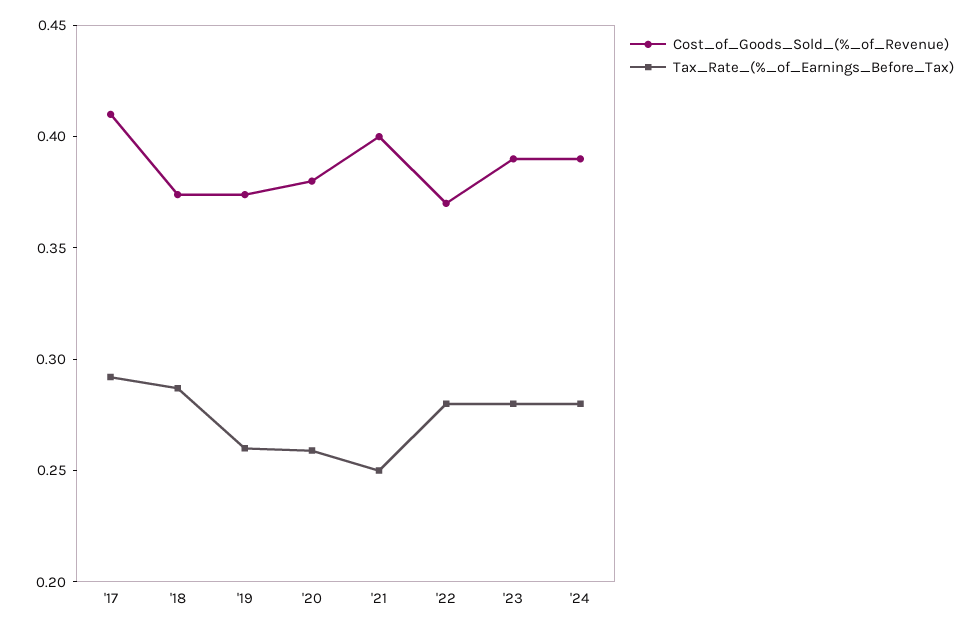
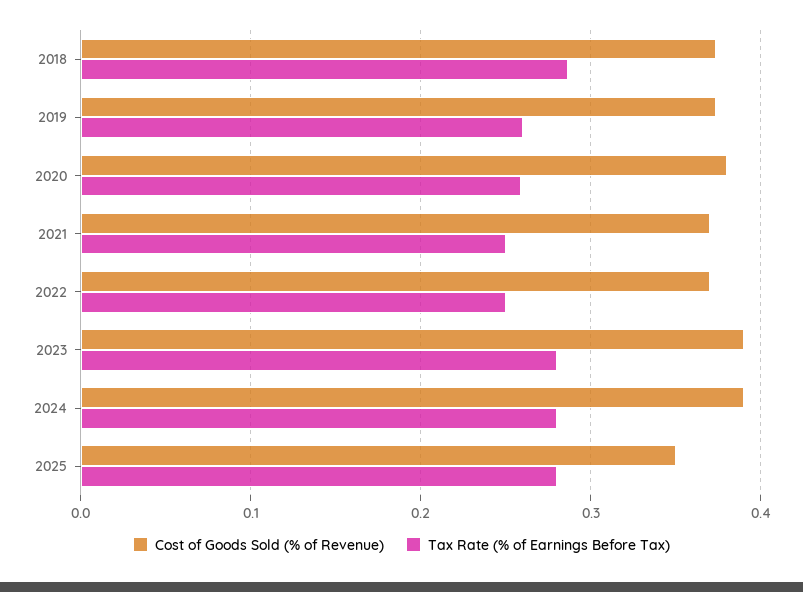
Cost_of_Goods_Sold_(%_of_Revenue), '17: 0.41 -> none
Tax_Rate_(%_of_Earnings_Before_Tax), '17: 0.29 -> none
Cost_of_Goods_Sold_(%_of_Revenue), '21: 0.4 -> 0.37
Tax_Rate_(%_of_Earnings_Before_Tax), '22: 0.28 -> 0.25
Cost_of_Goods_Sold_(%_of_Revenue), 2025: none -> 0.35
Tax_Rate_(%_of_Earnings_Before_Tax), 2025: none -> 0.28

